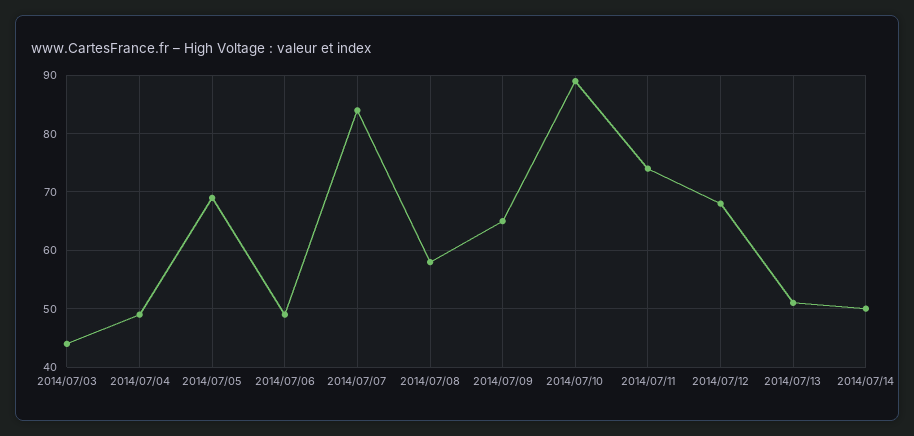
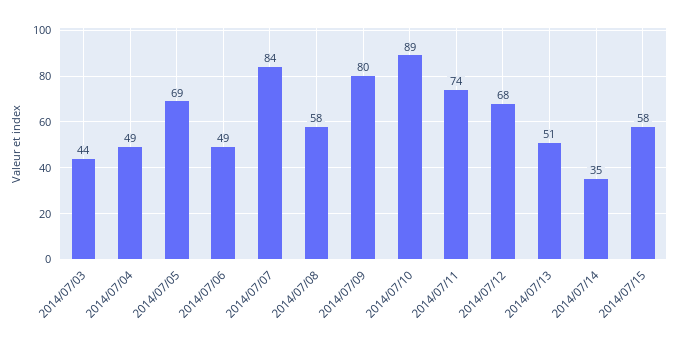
2014/07/09: 65 -> 80
2014/07/14: 50 -> 35
2014/07/15: none -> 58

